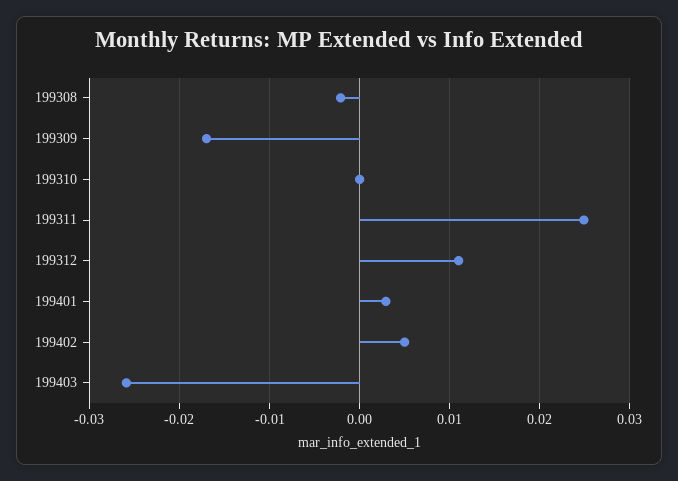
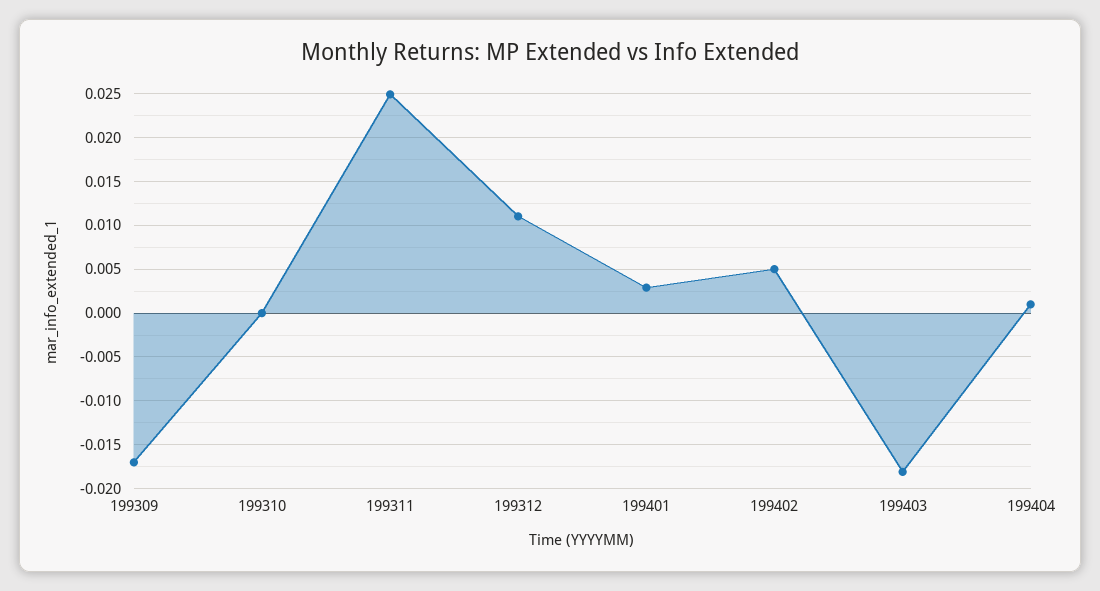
199308: -0.002 -> none
199403: -0.026 -> -0.018
199404: none -> 0.001

